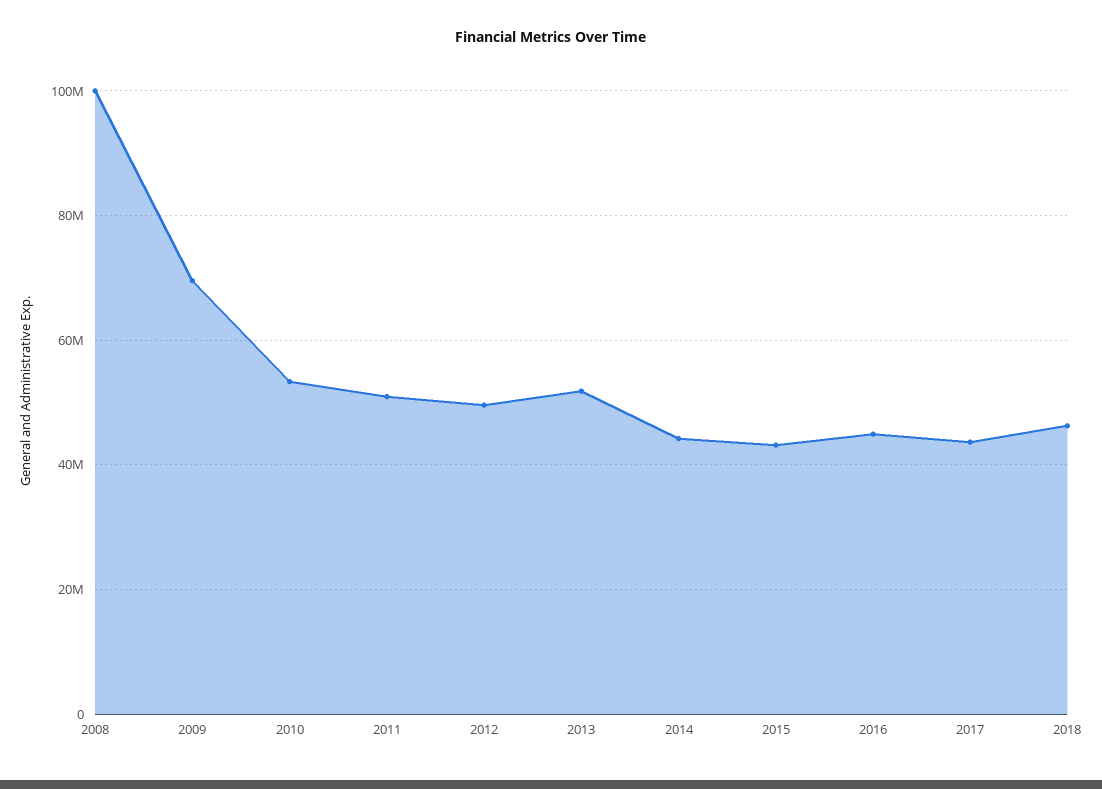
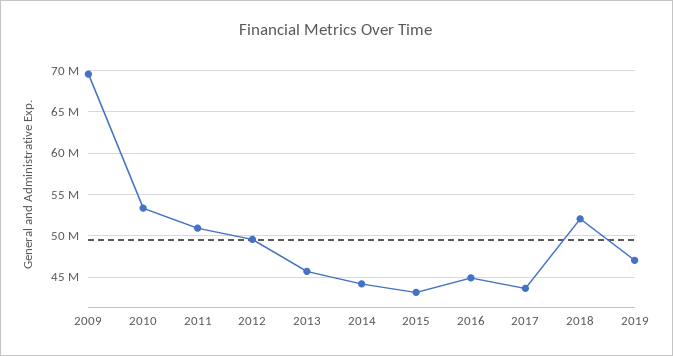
2008: 100000000 -> none
2013: 52000000 -> 46000000
2018: 46000000 -> 52000000
2019: none -> 47000000

